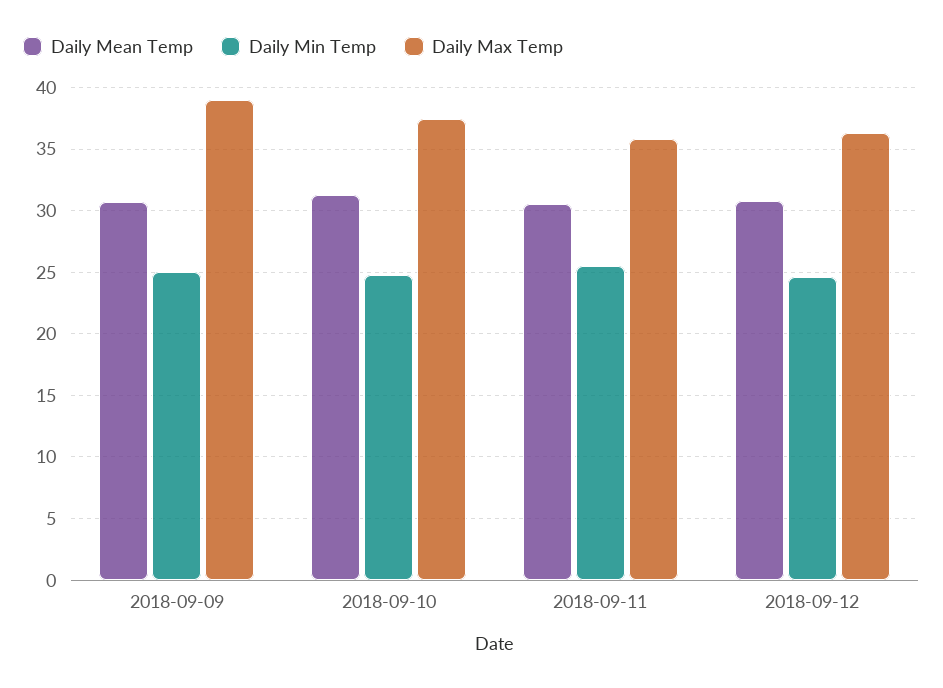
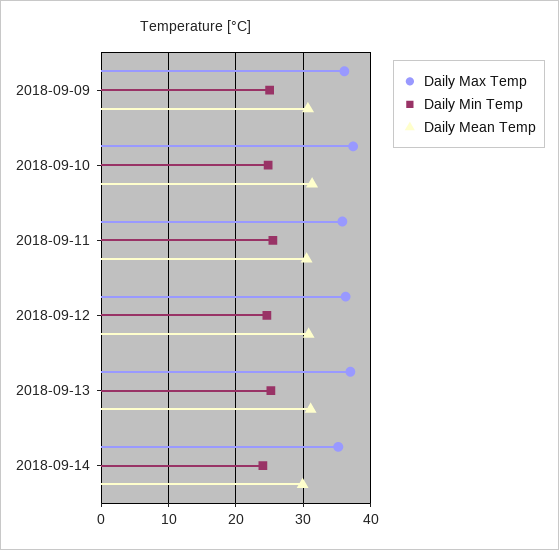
Daily Max Temp, 2018-09-09: 39 -> 36
Daily Max Temp, 2018-09-13: none -> 37
Daily Min Temp, 2018-09-13: none -> 25
Daily Mean Temp, 2018-09-13: none -> 31
Daily Max Temp, 2018-09-14: none -> 35
Daily Min Temp, 2018-09-14: none -> 24
Daily Mean Temp, 2018-09-14: none -> 30

